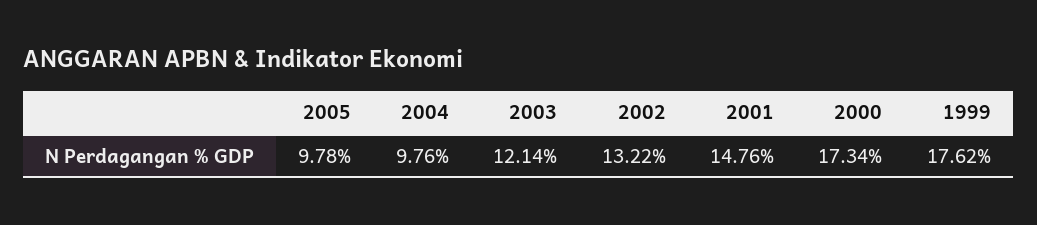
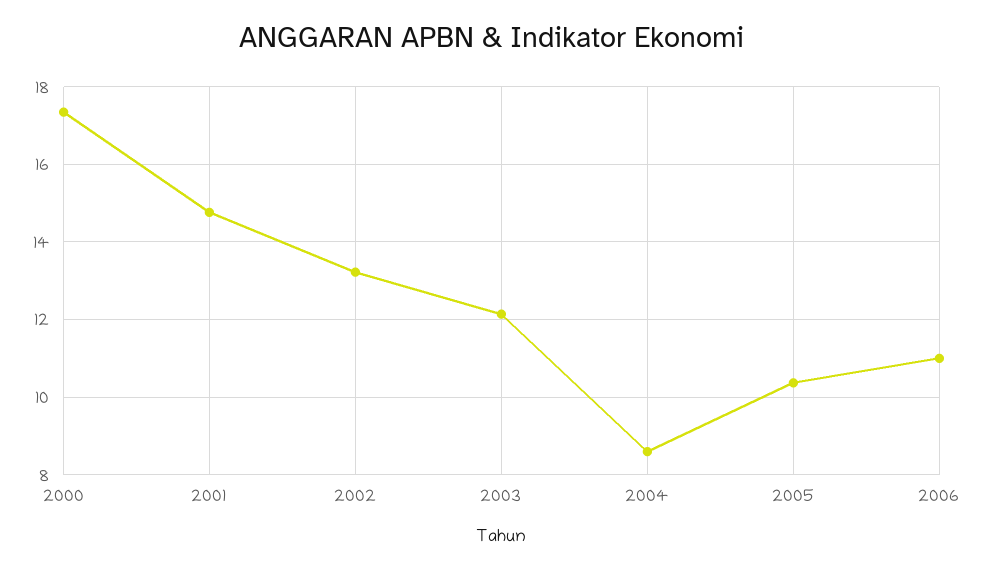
2005: 9.78 -> 10.4
2004: 9.76 -> 8.6
1999: 17.62 -> none
2006: none -> 11

